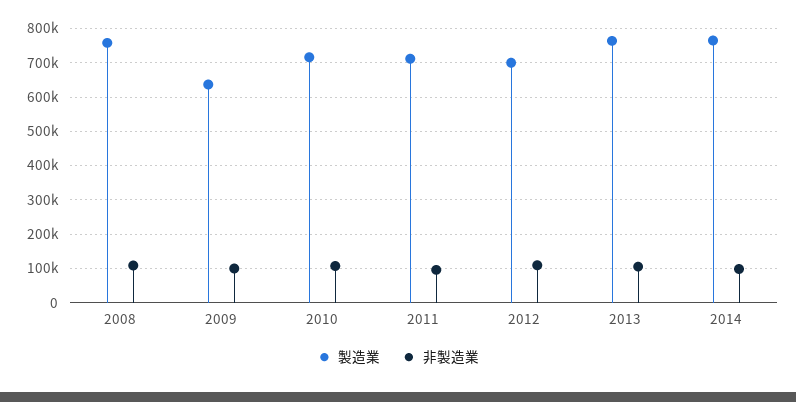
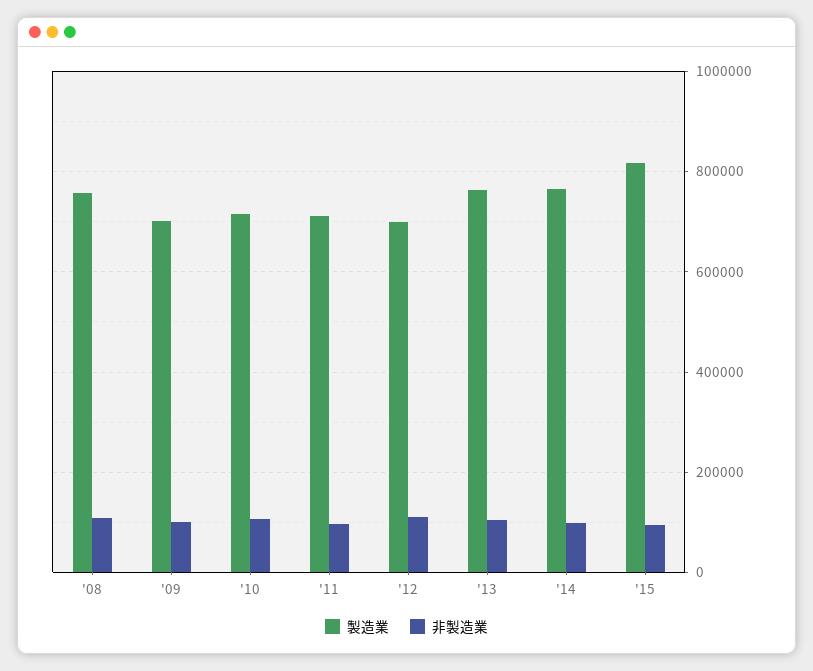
製造業, 2009: 640000 -> 700000
製造業, '15: none -> 820000
非製造業, '15: none -> 100000

